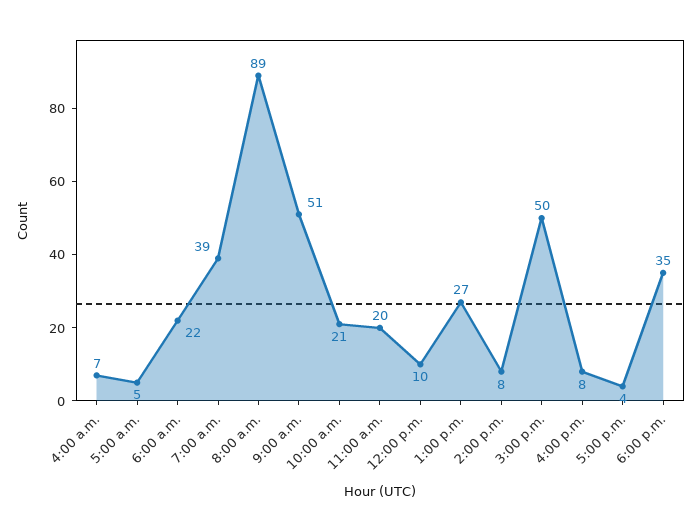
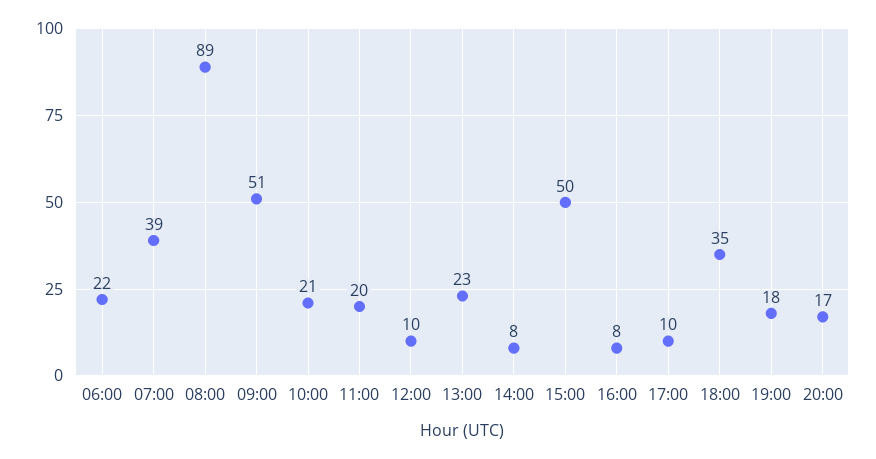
4:00 a.m.: 7 -> none
5:00 a.m.: 5 -> none
1:00 p.m.: 27 -> 23
5:00 p.m.: 4 -> 10
19:00: none -> 18
20:00: none -> 17

